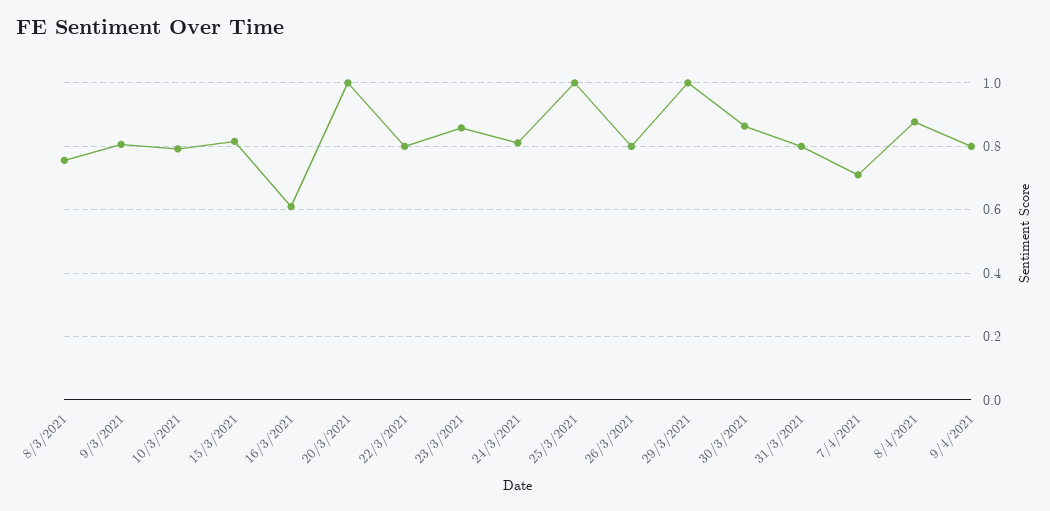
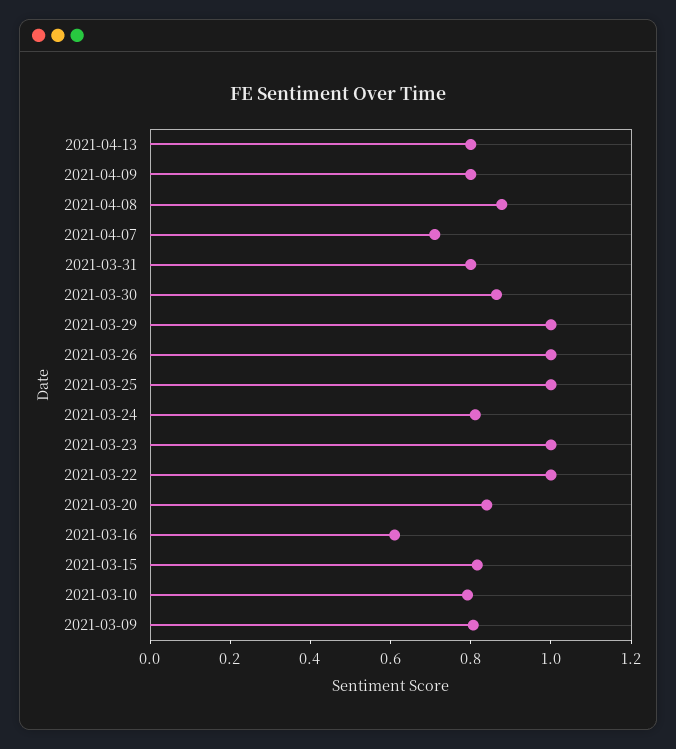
8/3/2021: 0.76 -> none
20/3/2021: 1 -> 0.85
22/3/2021: 0.8 -> 1
23/3/2021: 0.86 -> 1
26/3/2021: 0.8 -> 1
2021-04-13: none -> 0.8

